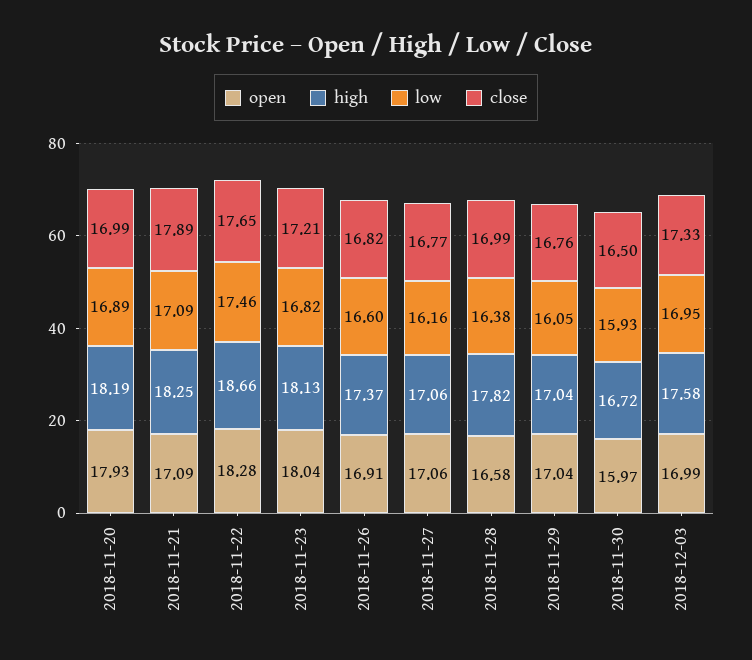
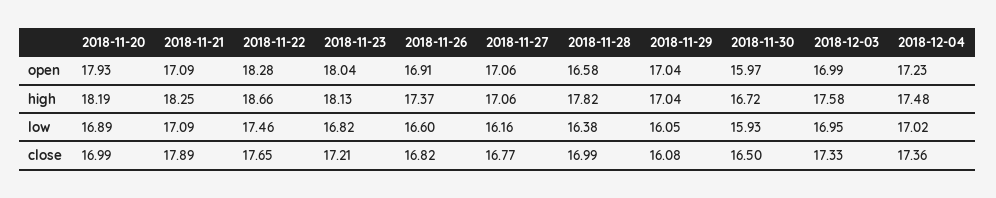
close, 2018-11-29: 16.76 -> 16.08
open, 2018-12-04: none -> 17.23
high, 2018-12-04: none -> 17.48
low, 2018-12-04: none -> 17.02
close, 2018-12-04: none -> 17.36

